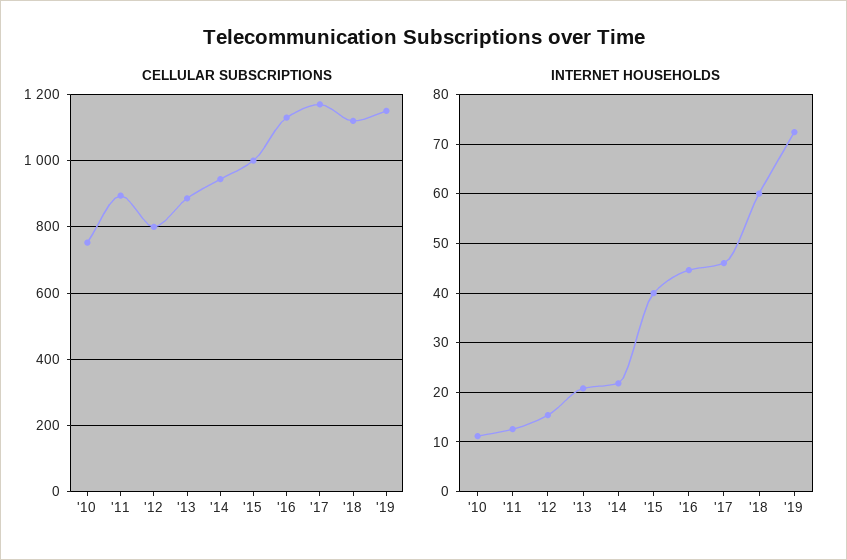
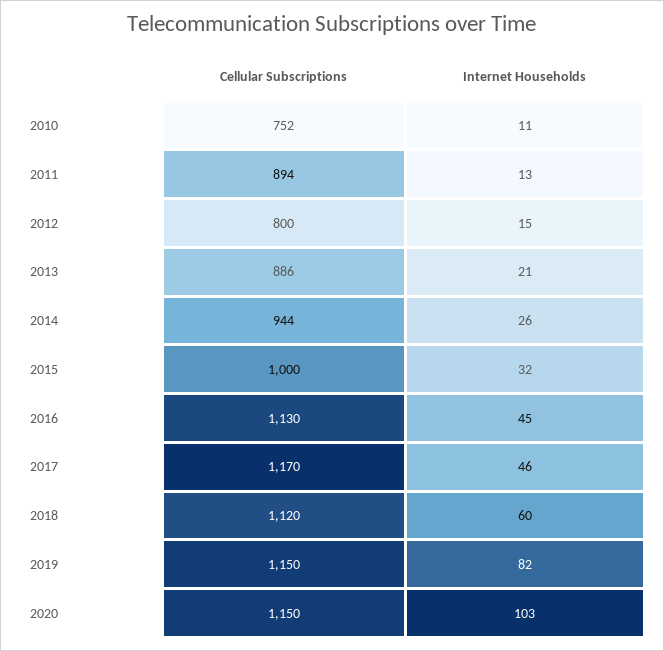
INTERNET HOUSEHOLDS, '14: 22 -> 26
INTERNET HOUSEHOLDS, '15: 40 -> 32
INTERNET HOUSEHOLDS, '19: 72 -> 82
CELLULAR SUBSCRIPTIONS, 2020: none -> 1150
INTERNET HOUSEHOLDS, 2020: none -> 103

